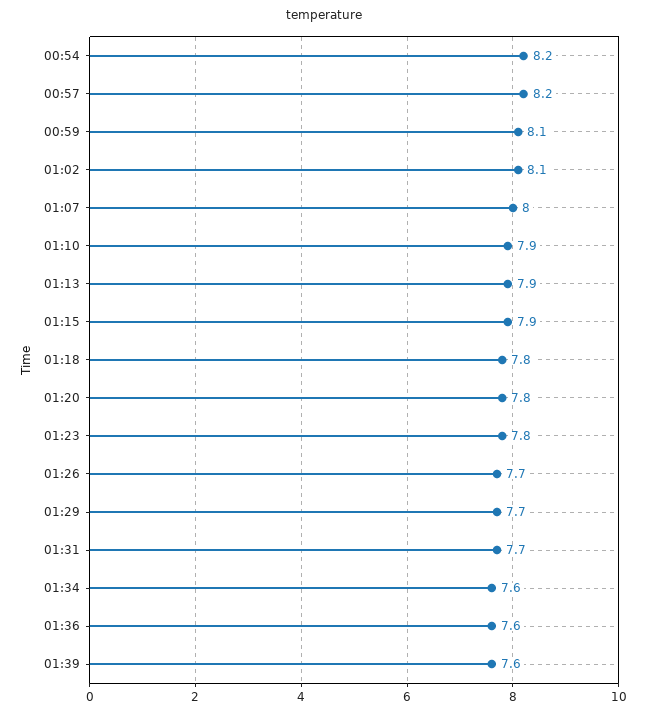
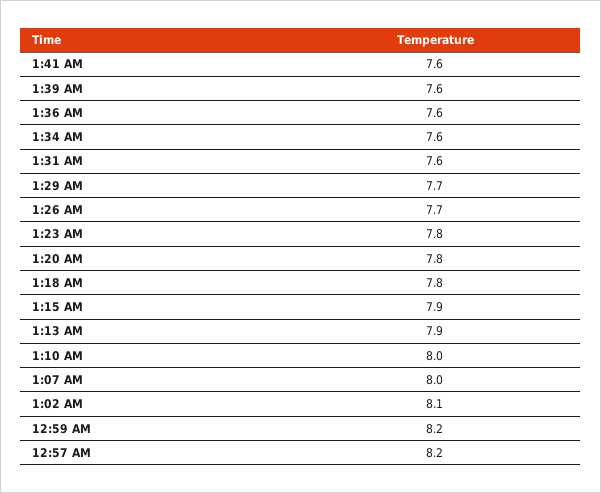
00:54: 8.2 -> none
00:59: 8.1 -> 8.2
01:10: 7.9 -> 8
01:31: 7.7 -> 7.6
1:41 AM: none -> 7.6

